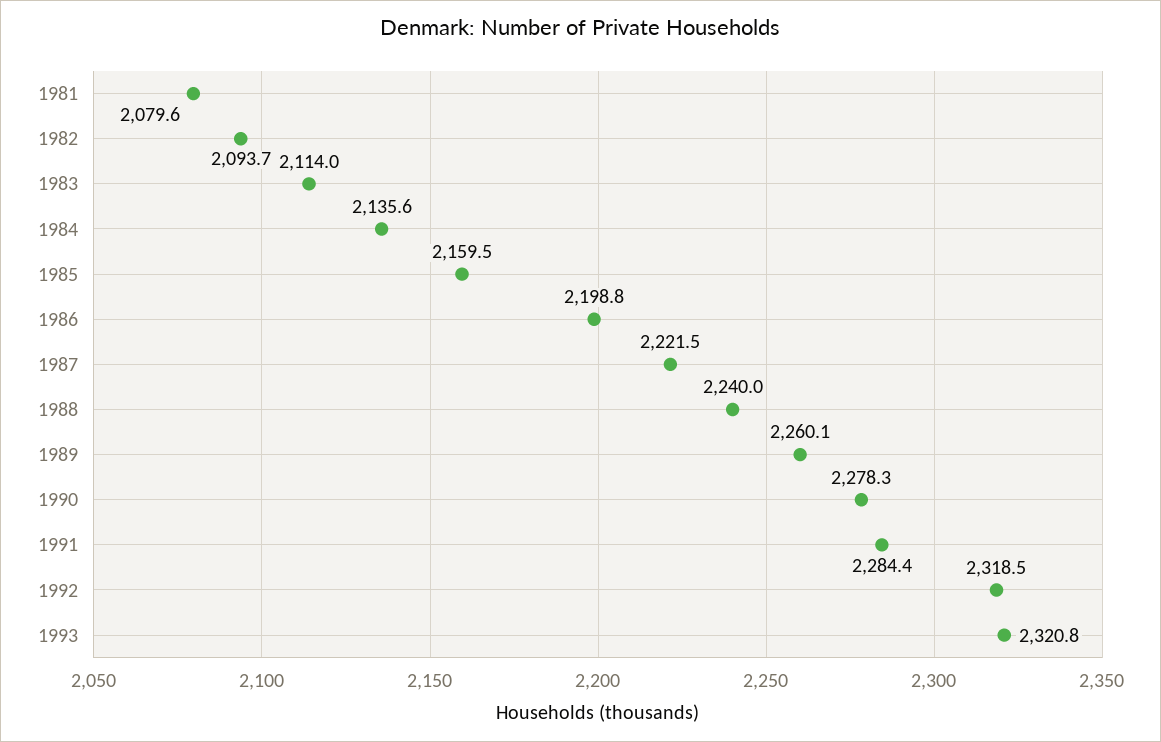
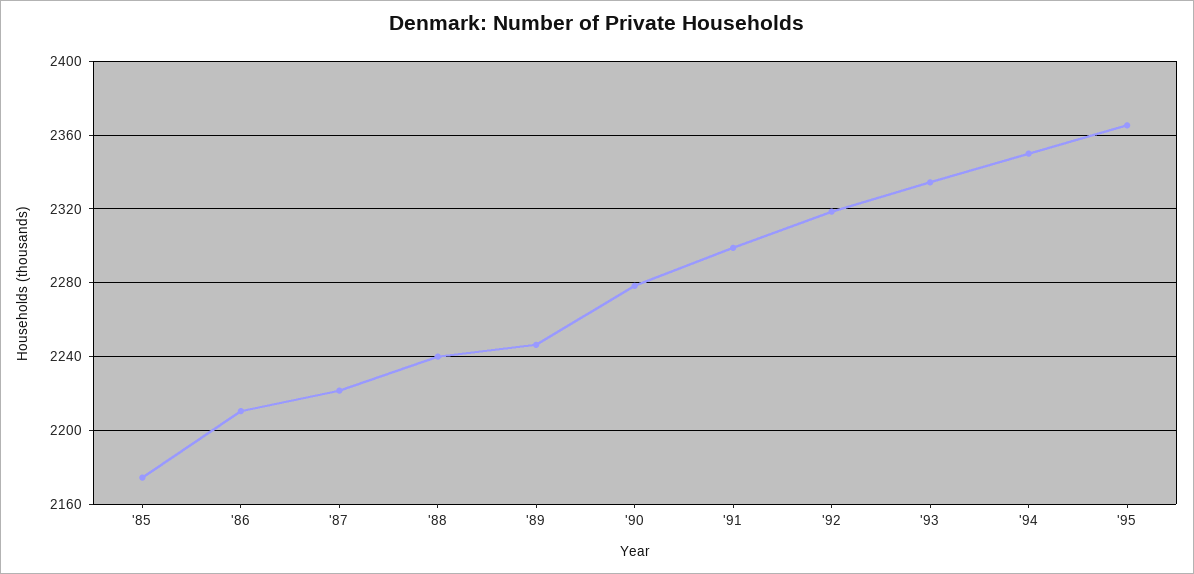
1981: 2079.6 -> none
1982: 2093.7 -> none
1983: 2114 -> none
1984: 2135.6 -> none
1985: 2159.5 -> 2175
1986: 2198.8 -> 2210
1989: 2260.1 -> 2245
1991: 2284.4 -> 2300
1993: 2320.8 -> 2335
'94: none -> 2350
'95: none -> 2365

